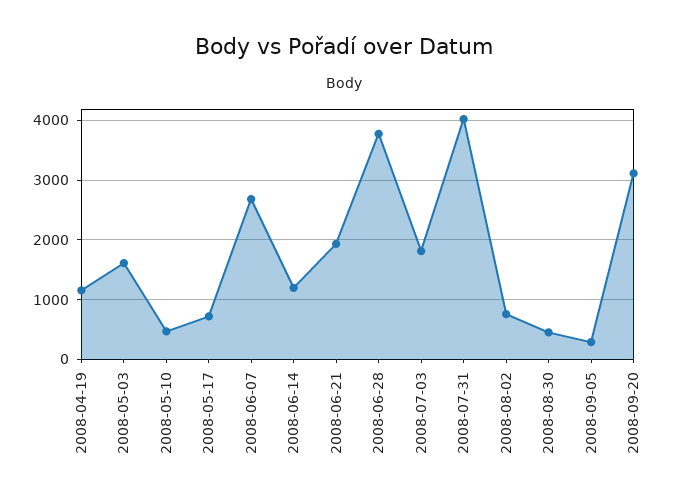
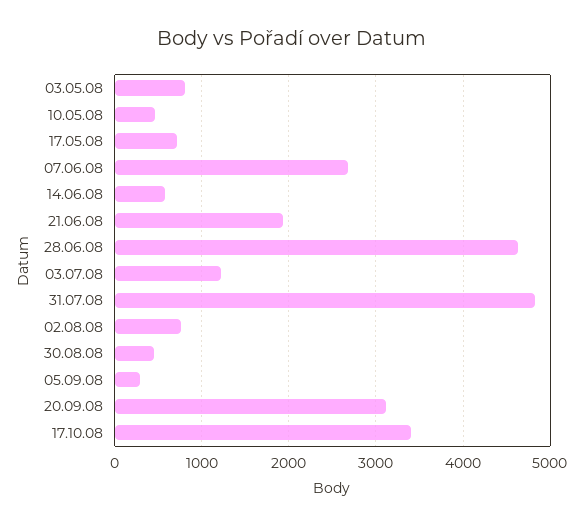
2008-04-19: 1200 -> none
2008-05-03: 1600 -> 800
2008-06-14: 1200 -> 600
2008-06-28: 3800 -> 4600
2008-07-03: 1800 -> 1200
2008-07-31: 4000 -> 4800
17.10.08: none -> 3400

